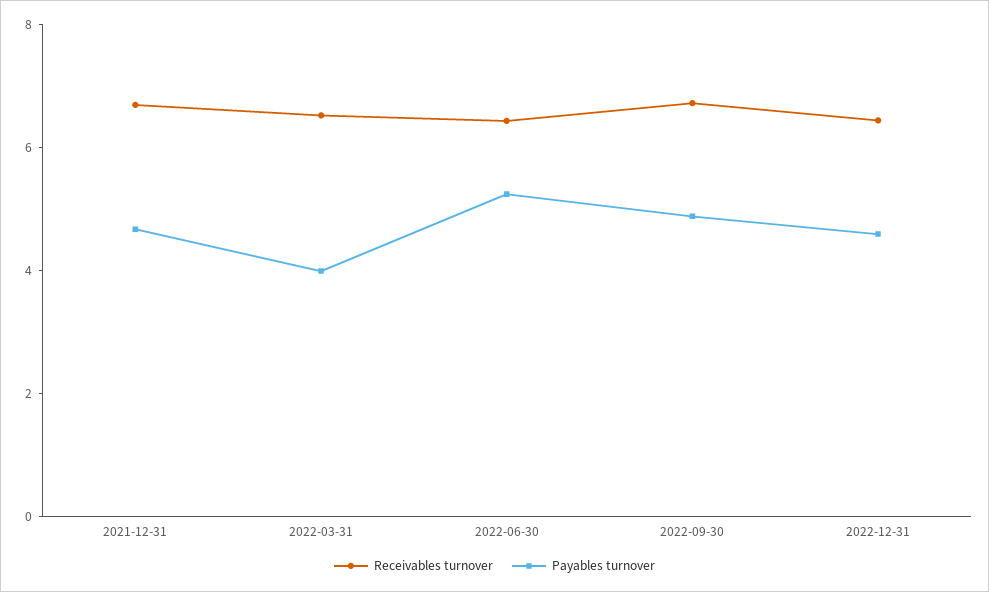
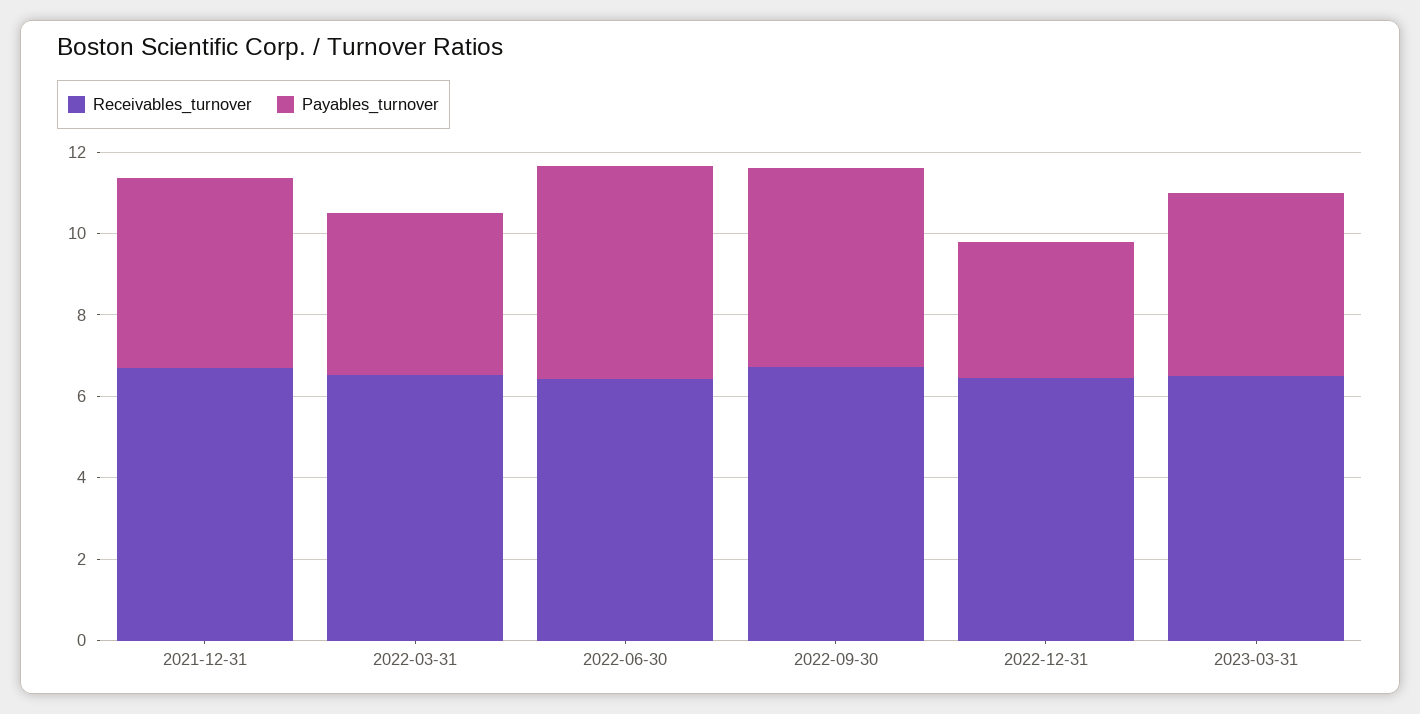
Payables turnover, 2022-12-31: 4.5 -> 3.5
Receivables turnover, 2023-03-31: none -> 6.5
Payables turnover, 2023-03-31: none -> 4.5

